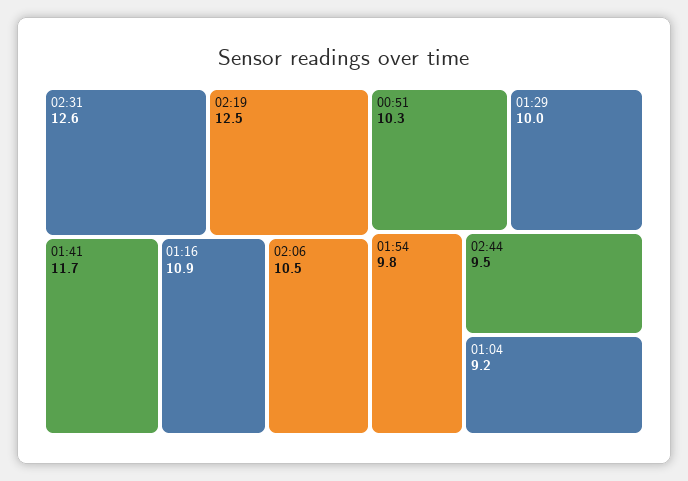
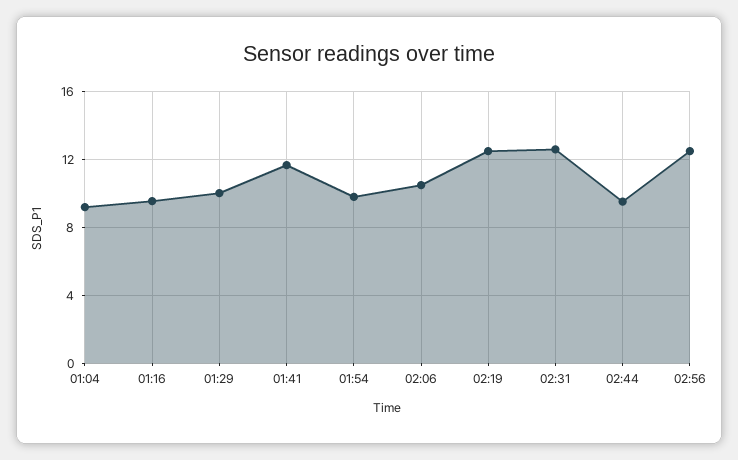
01:16: 10.9 -> 9.5
00:51: 10.3 -> none
02:56: none -> 12.5

